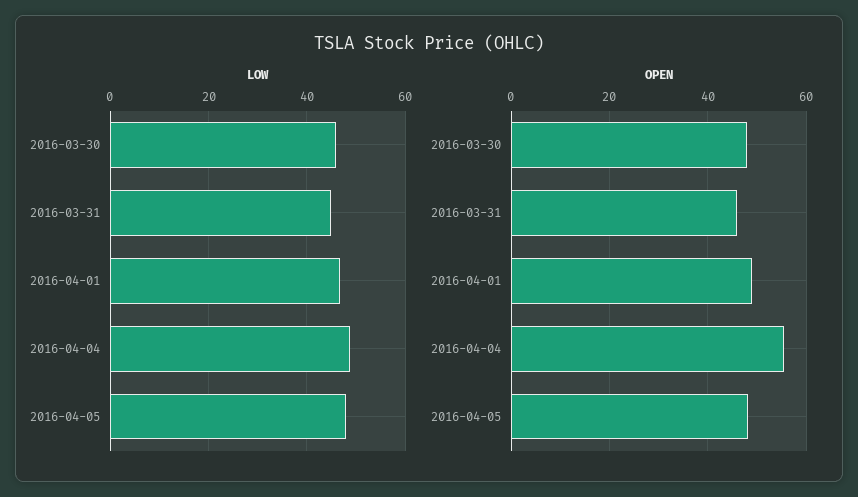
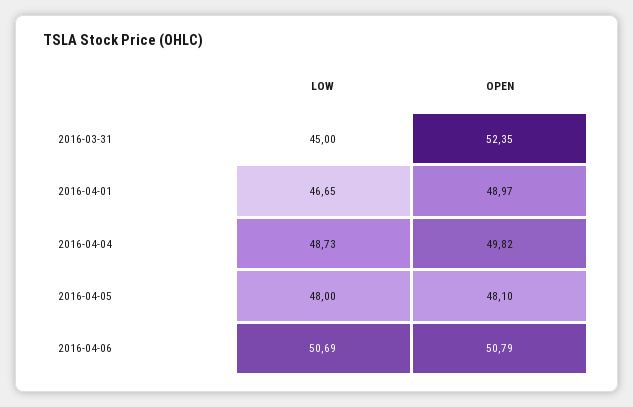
LOW, 2016-03-30: 46 -> none
OPEN, 2016-03-30: 48 -> none
OPEN, 2016-03-31: 46 -> 52.35
OPEN, 2016-04-04: 56 -> 49.82
LOW, 2016-04-06: none -> 50.69
OPEN, 2016-04-06: none -> 50.79

